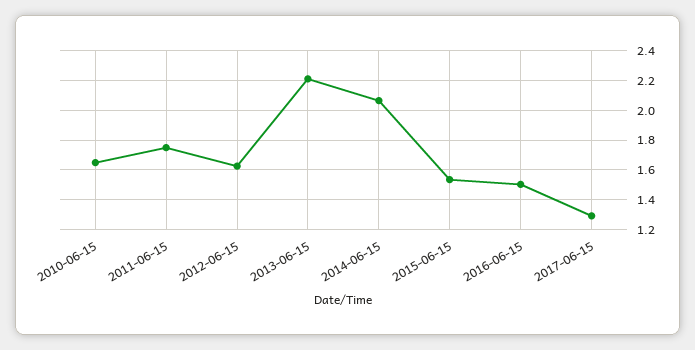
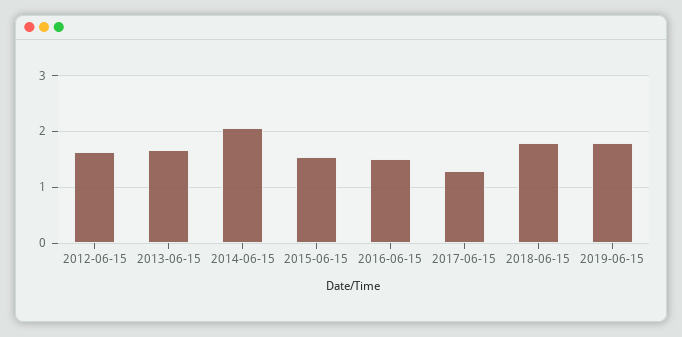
2010-06-15: 1.65 -> none
2011-06-15: 1.75 -> none
2013-06-15: 2.2 -> 1.6
2018-06-15: none -> 1.8
2019-06-15: none -> 1.8

